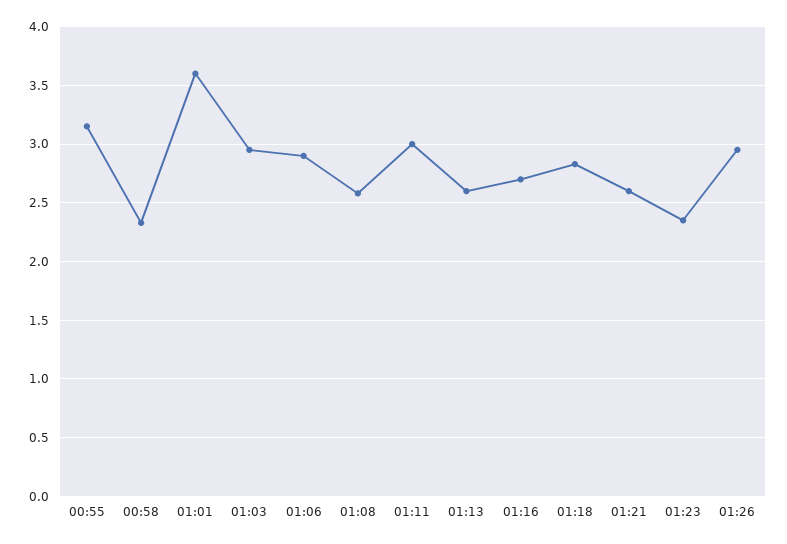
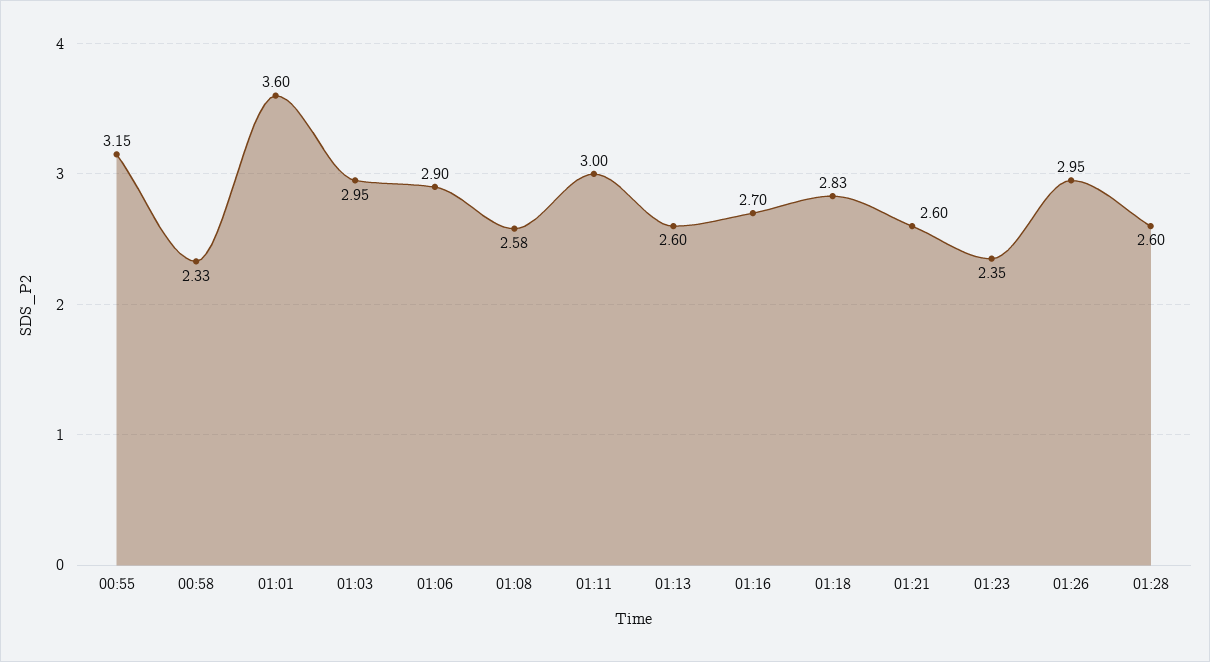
01:28: none -> 2.6

